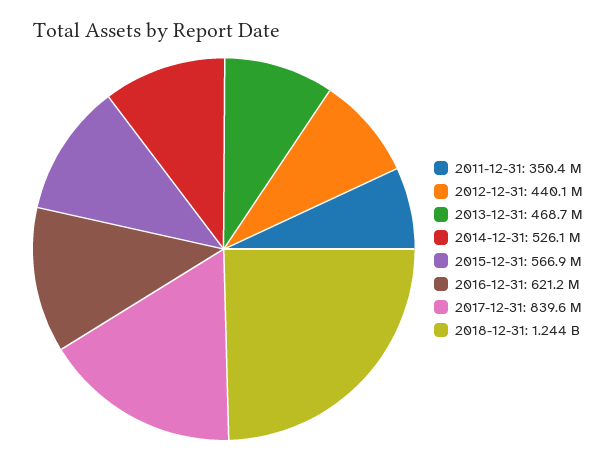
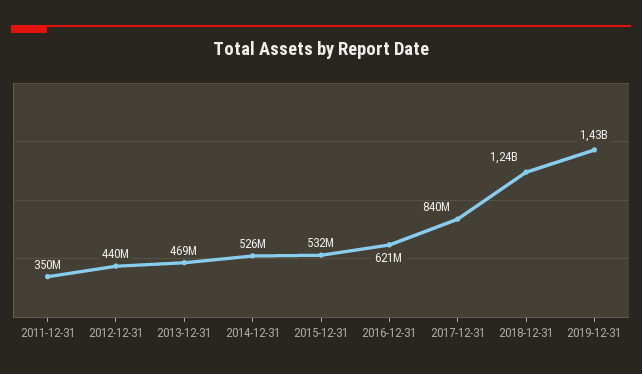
2015-12-31: 566900000 -> 532000000
2019-12-31: none -> 1430000000

